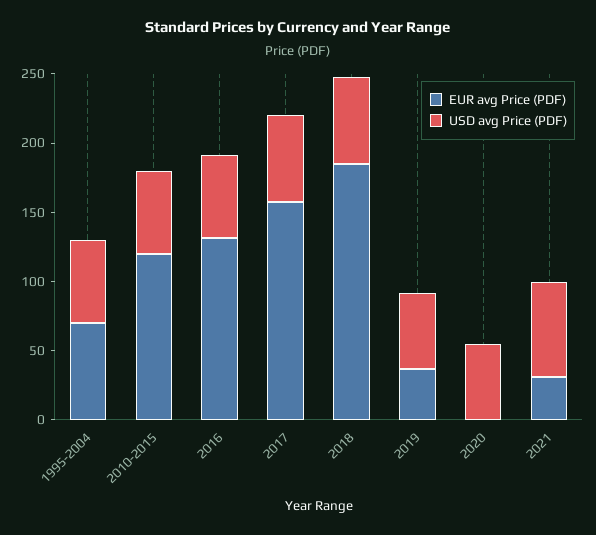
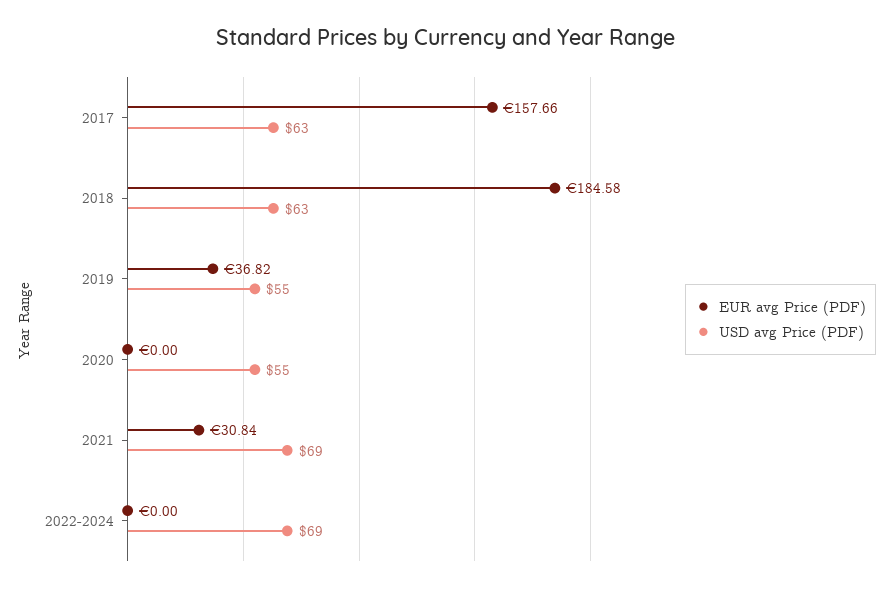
EUR avg Price (PDF), 1995-2004: 70 -> none
USD avg Price (PDF), 1995-2004: 60 -> none
EUR avg Price (PDF), 2010-2015: 120 -> none
USD avg Price (PDF), 2010-2015: 60 -> none
EUR avg Price (PDF), 2016: 130 -> none
USD avg Price (PDF), 2016: 60 -> none
EUR avg Price (PDF), 2022-2024: none -> 0
USD avg Price (PDF), 2022-2024: none -> 69

